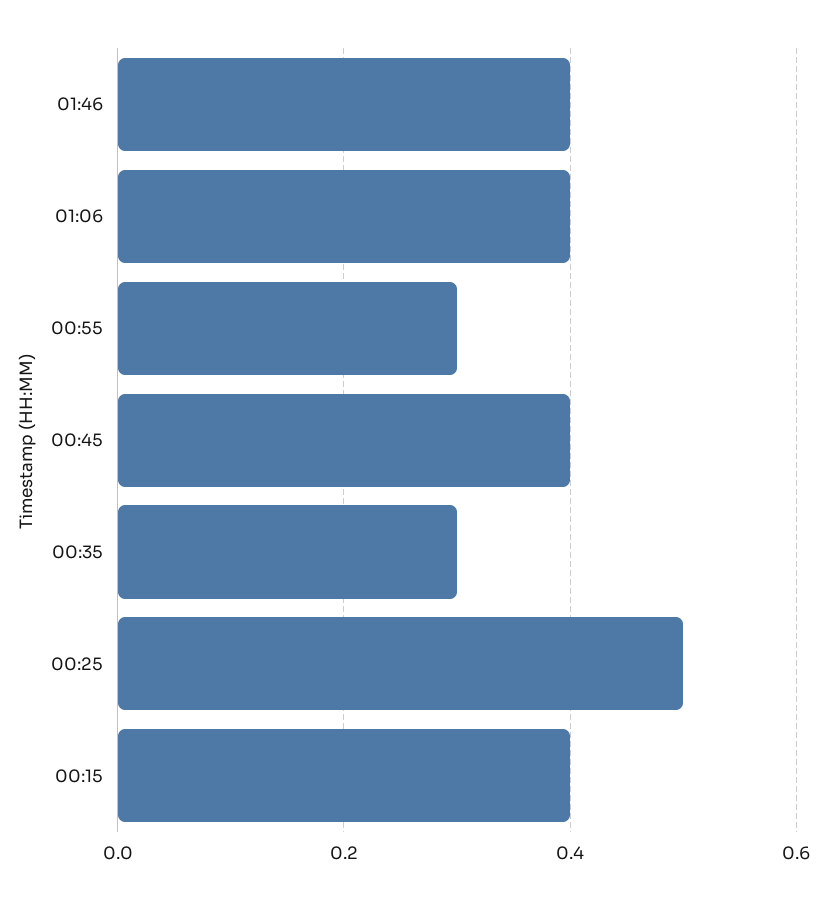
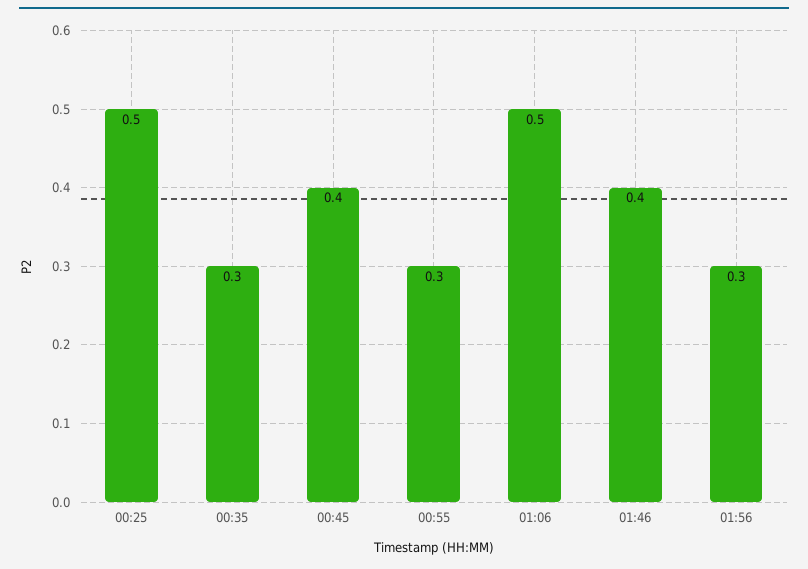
01:06: 0.4 -> 0.5
00:15: 0.4 -> none
01:56: none -> 0.3

